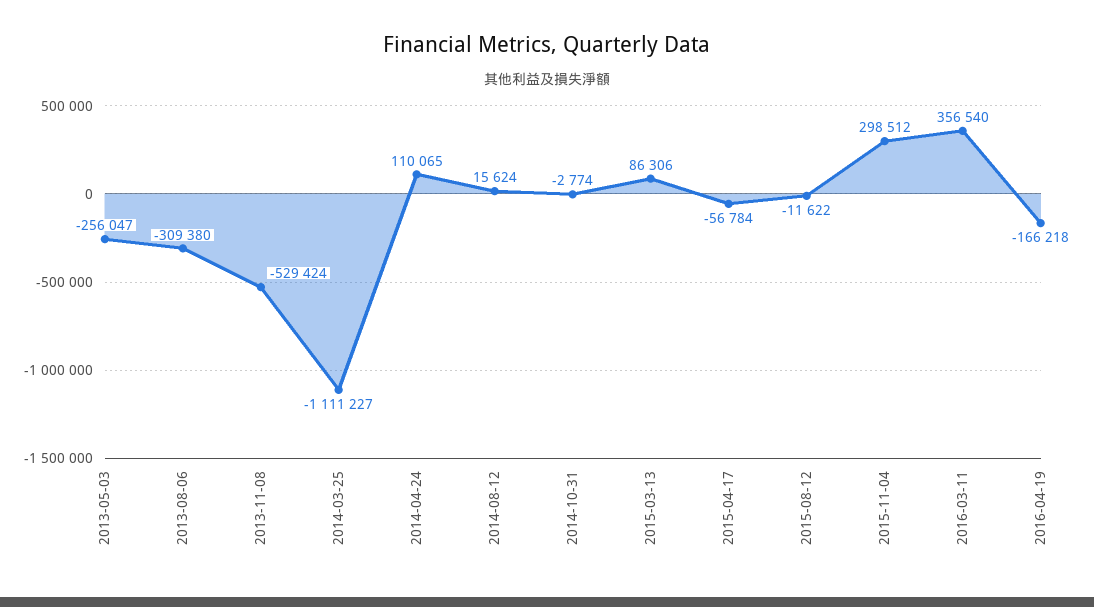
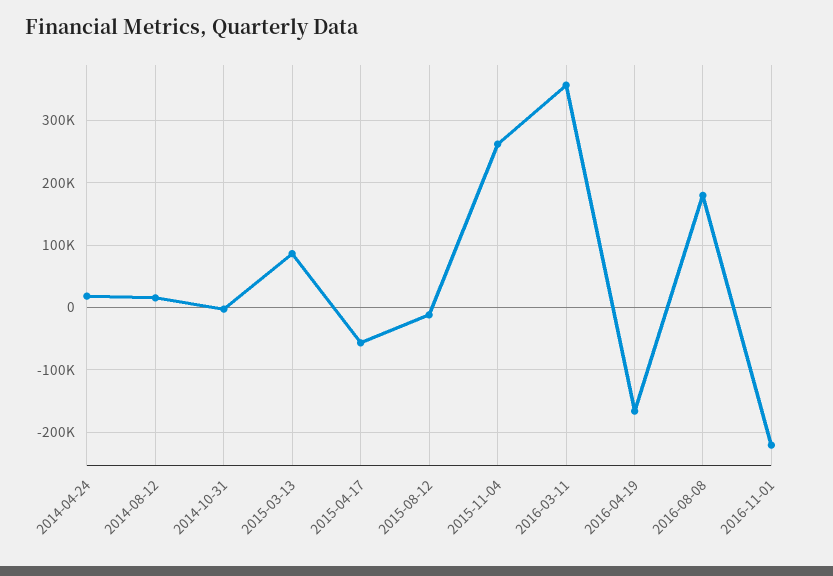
2013-05-03: -256047 -> none
2013-08-06: -309380 -> none
2013-11-08: -529424 -> none
2014-03-25: -1111227 -> none
2014-04-24: 110065 -> 20000
2015-11-04: 298512 -> 260000
2016-08-08: none -> 180000
2016-11-01: none -> -220000

